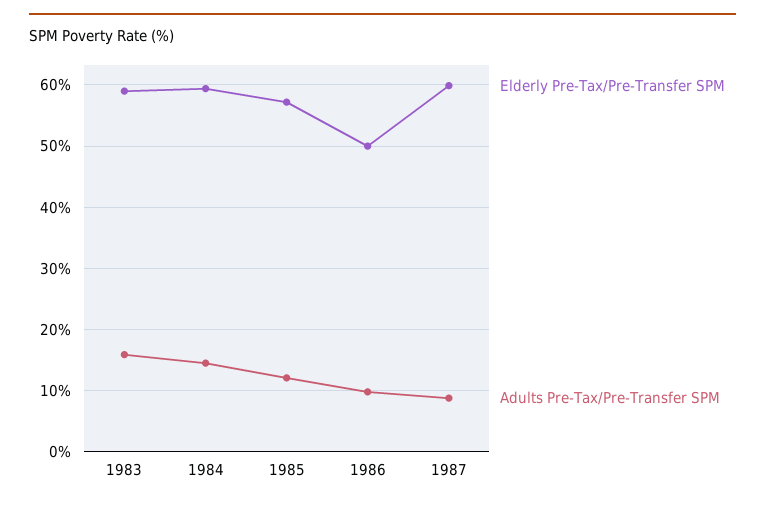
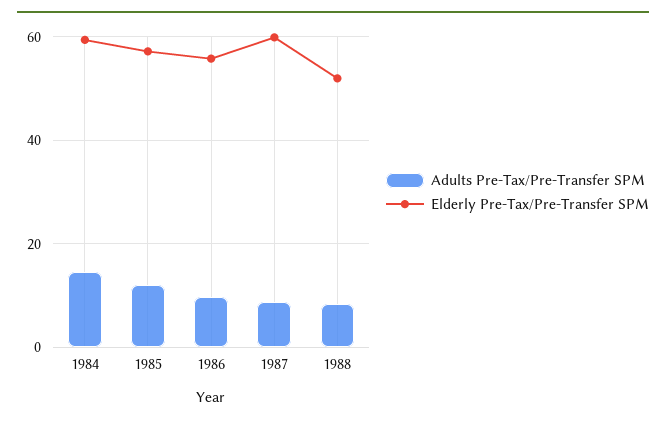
Elderly Pre-Tax/Pre-Transfer SPM, 1983: 59 -> none
Adults Pre-Tax/Pre-Transfer SPM, 1983: 16 -> none
Elderly Pre-Tax/Pre-Transfer SPM, 1986: 50 -> 56
Adults Pre-Tax/Pre-Transfer SPM, 1988: none -> 8
Elderly Pre-Tax/Pre-Transfer SPM, 1988: none -> 52

